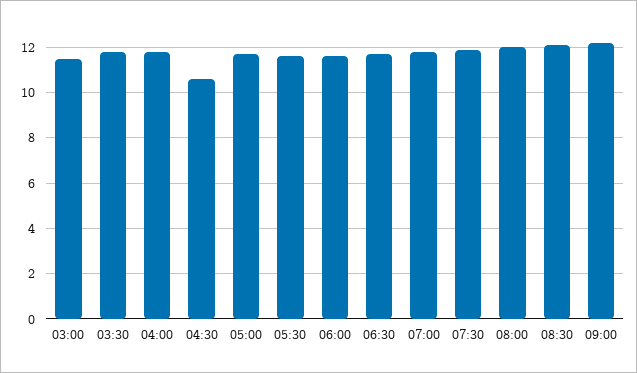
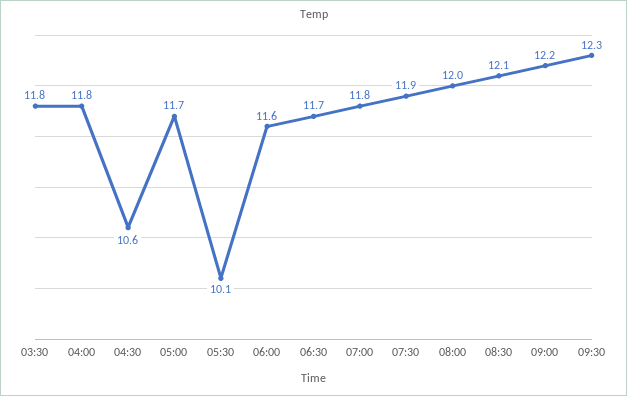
03:00: 11.5 -> none
05:30: 11.5 -> 10.1
09:30: none -> 12.3

